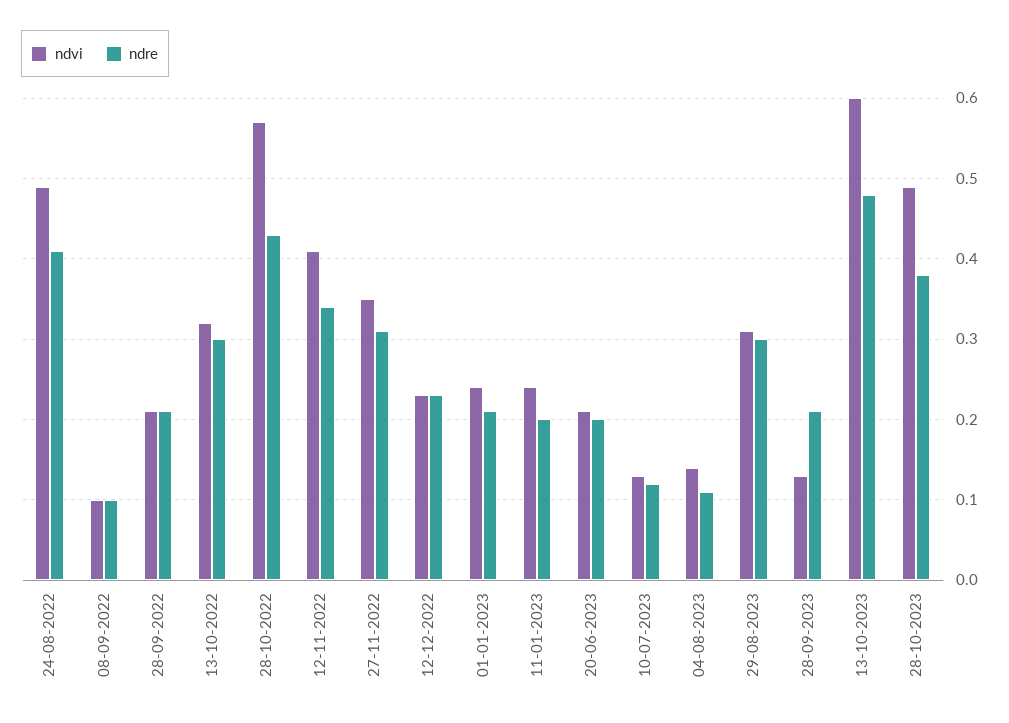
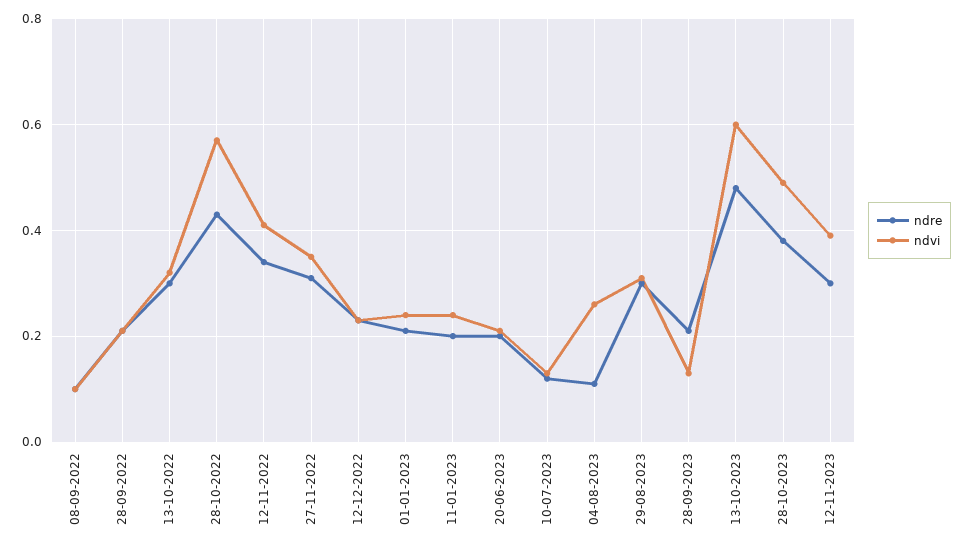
ndvi, 24-08-2022: 0.49 -> none
ndre, 24-08-2022: 0.41 -> none
ndvi, 04-08-2023: 0.14 -> 0.25
ndre, 12-11-2023: none -> 0.3
ndvi, 12-11-2023: none -> 0.4

